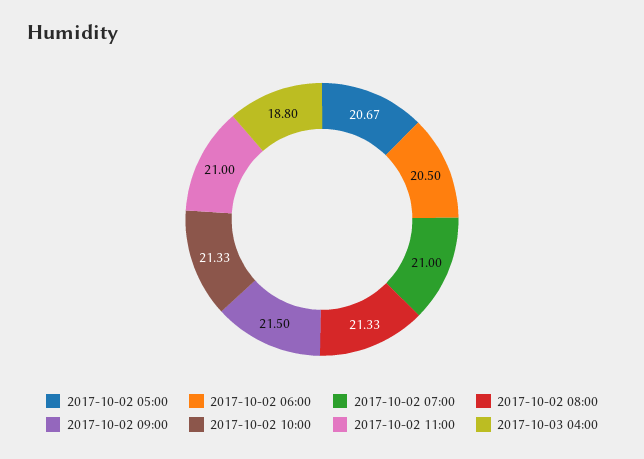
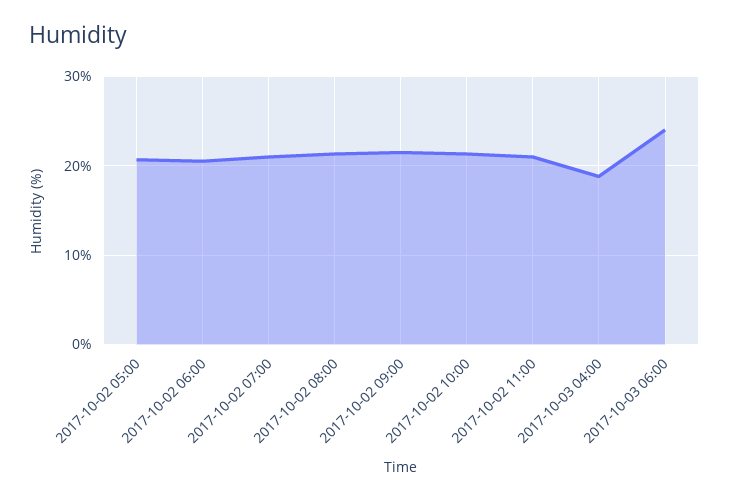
2017-10-03 06:00: none -> 24

